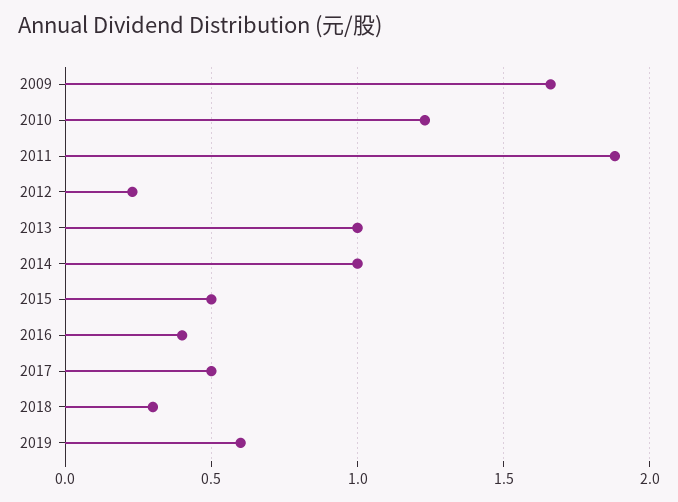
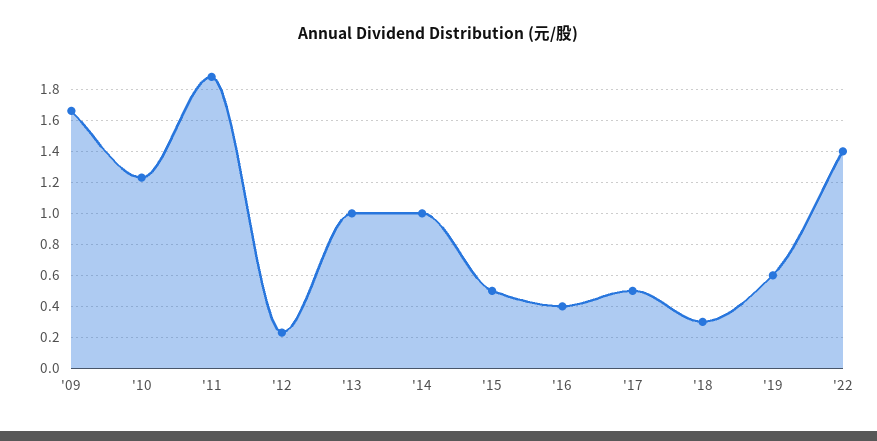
'22: none -> 1.4

